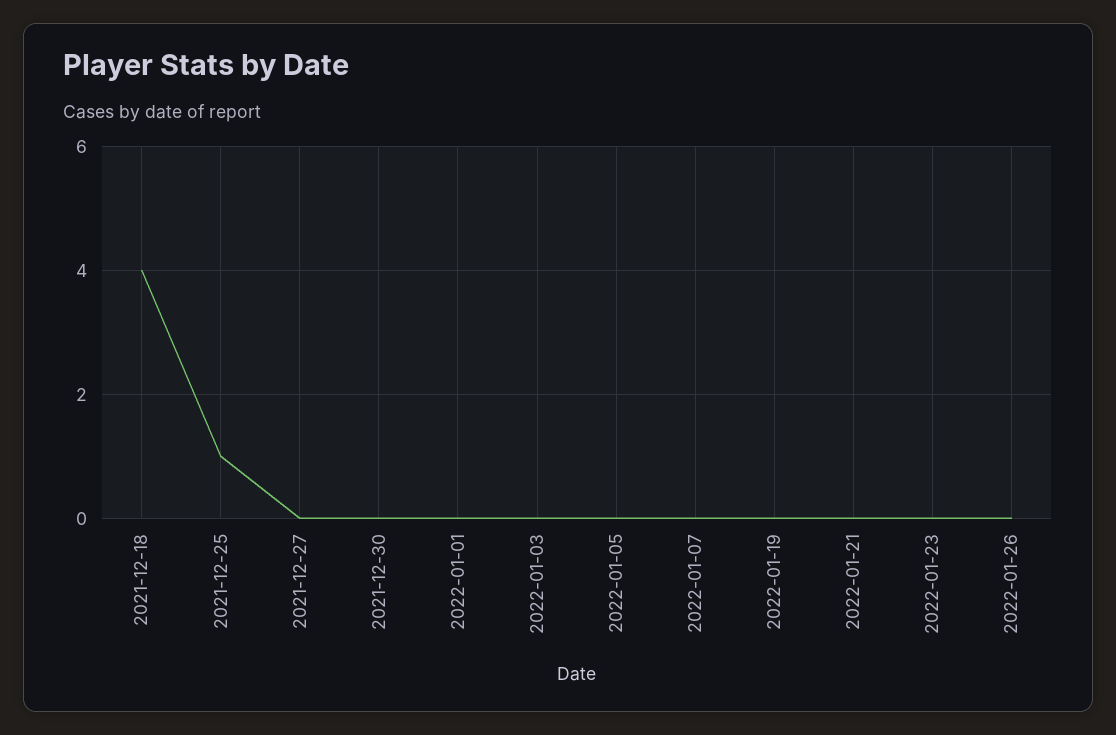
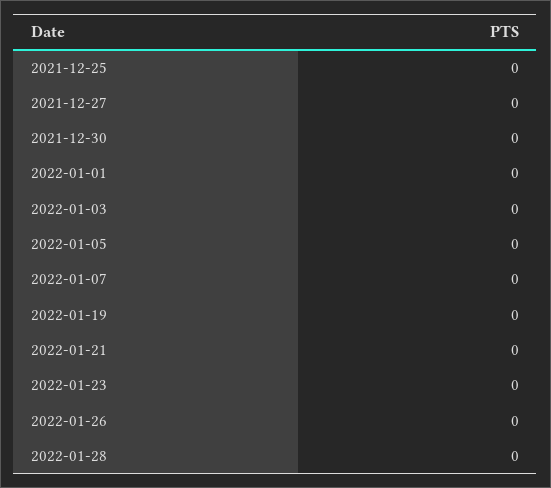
2021-12-18: 4 -> none
2021-12-25: 1 -> 0
2022-01-28: none -> 0

